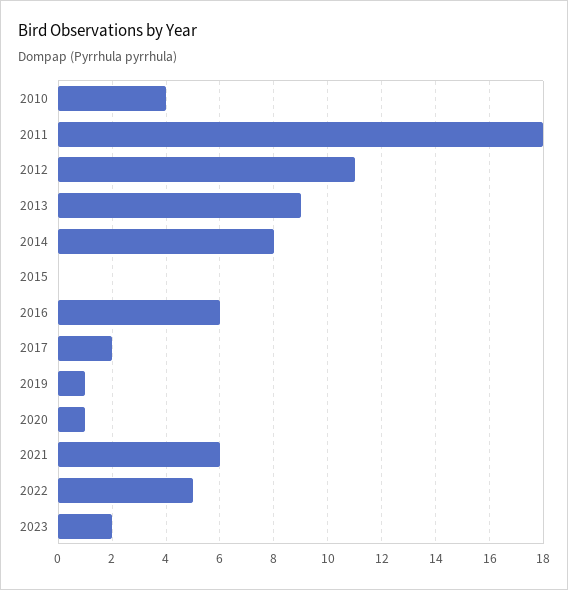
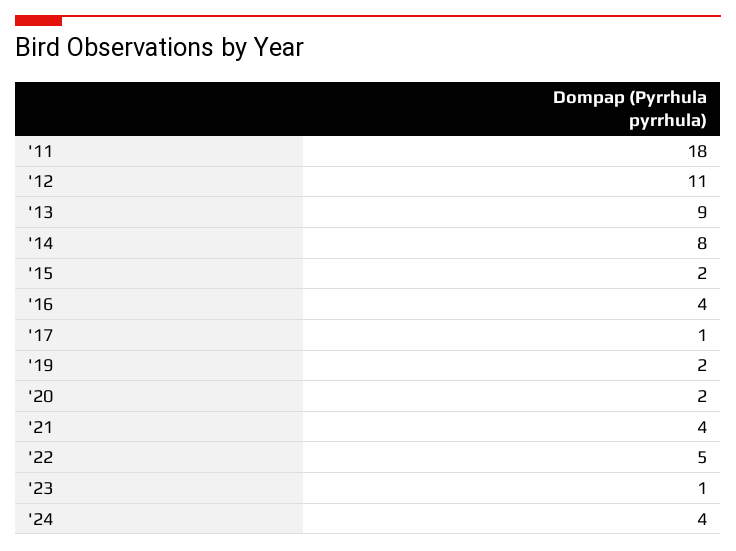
2010: 4 -> none
2015: 0 -> 2
2016: 6 -> 4
2017: 2 -> 1
2019: 1 -> 2
2020: 1 -> 2
2021: 6 -> 4
2023: 2 -> 1
'24: none -> 4

